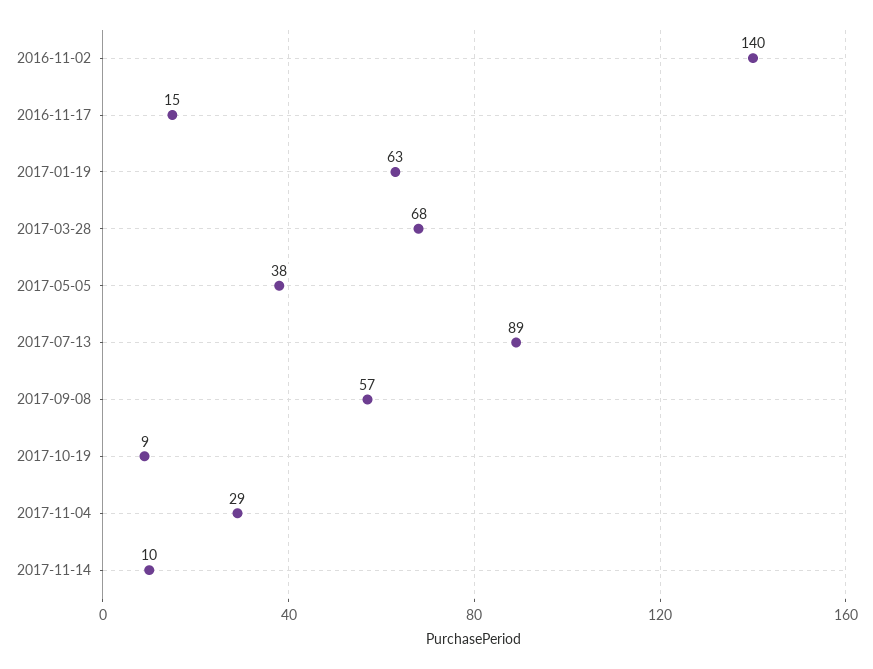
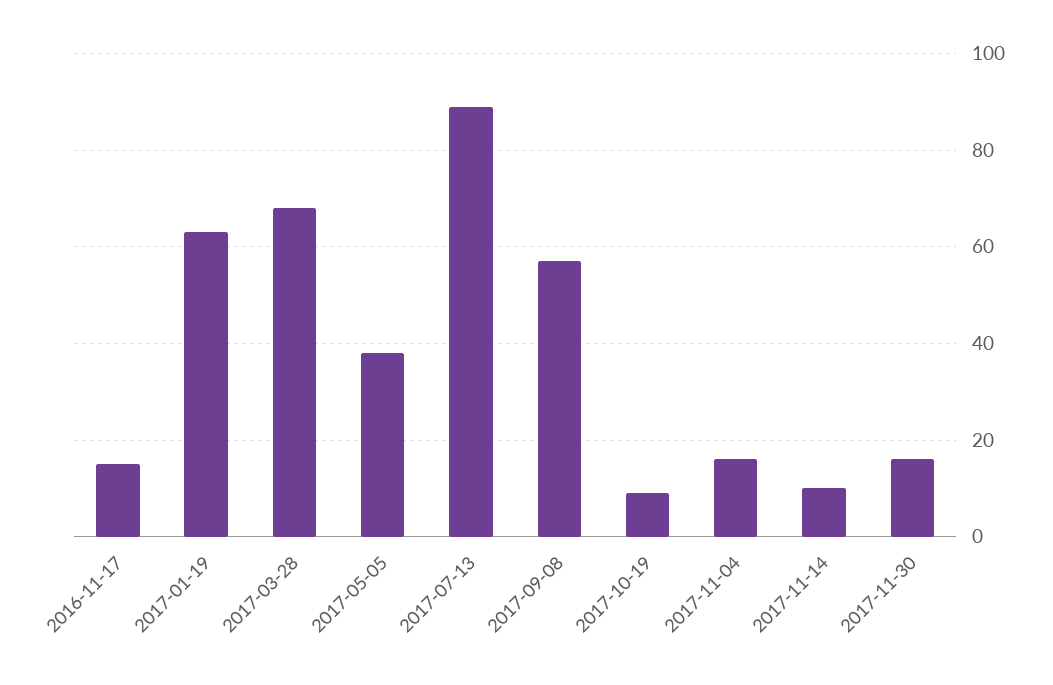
2016-11-02: 140 -> none
2017-11-04: 29 -> 15
2017-11-30: none -> 15

